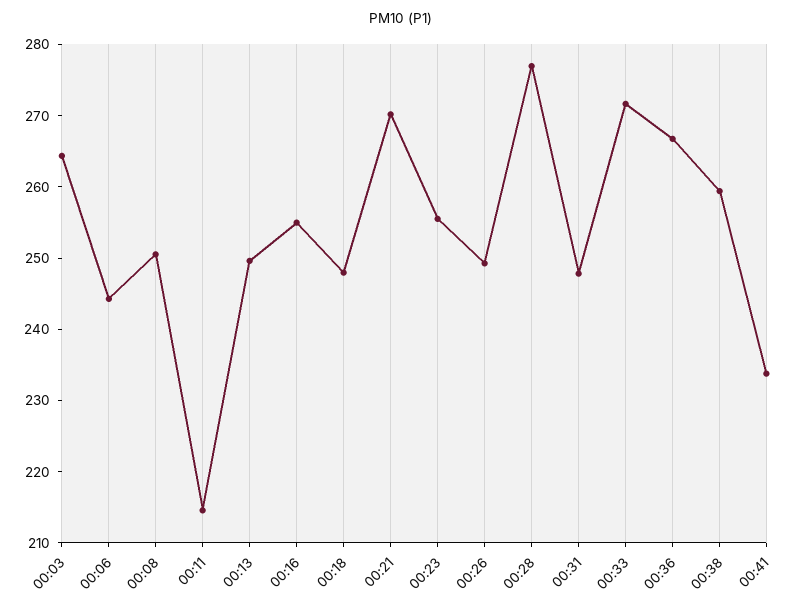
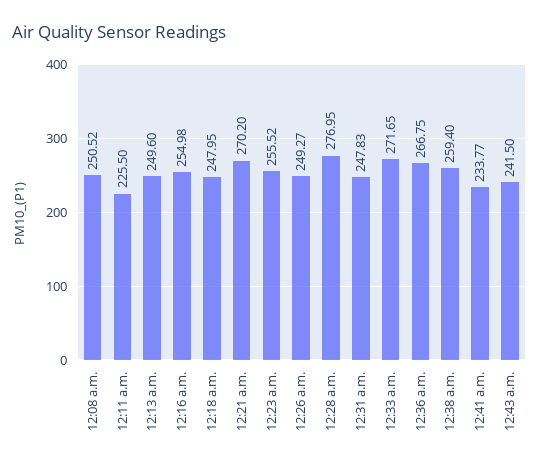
00:03: 264 -> none
00:06: 244 -> none
00:11: 214 -> 225.5
12:43 a.m.: none -> 241.5

